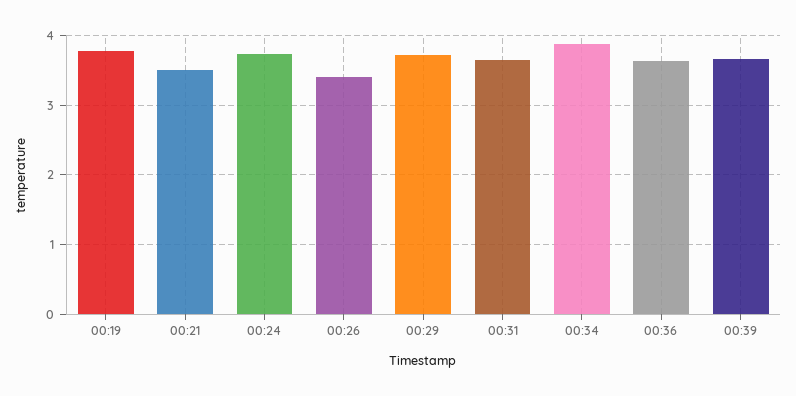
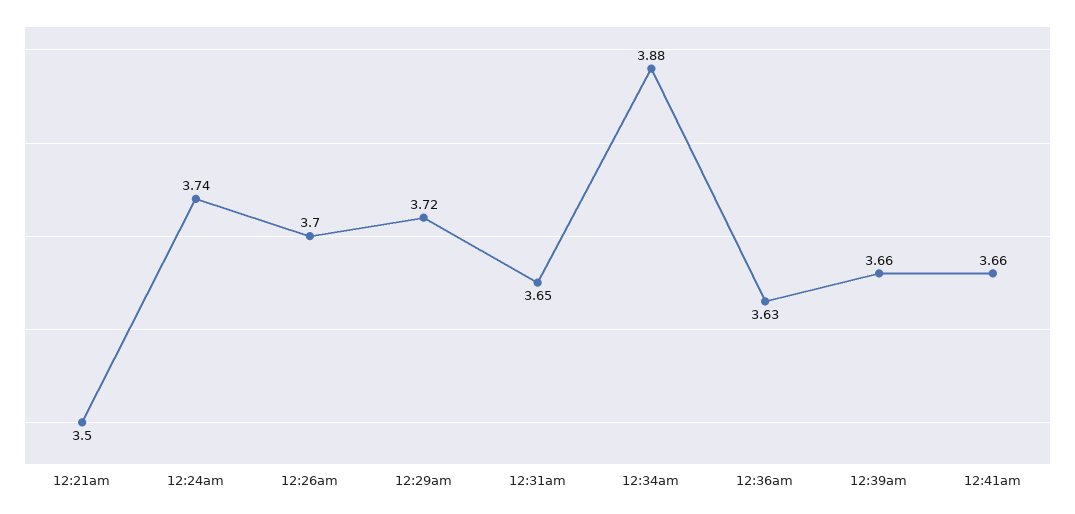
00:19: 3.8 -> none
00:26: 3.4 -> 3.7
12:41am: none -> 3.66

